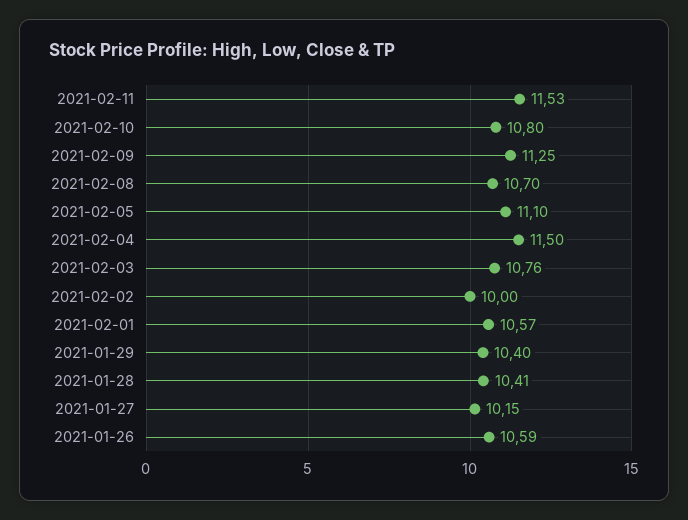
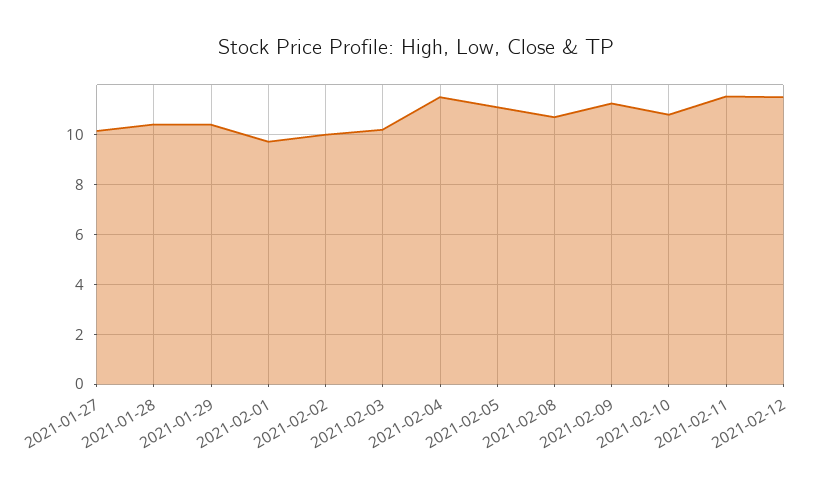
2021-02-03: 10.76 -> 10.25
2021-02-01: 10.57 -> 9.75
2021-01-26: 10.59 -> none
2021-02-12: none -> 11.5

